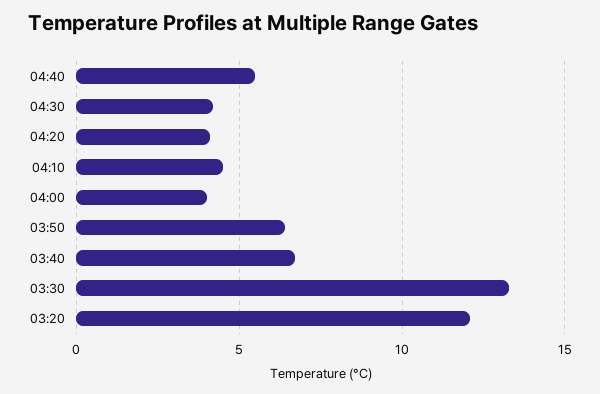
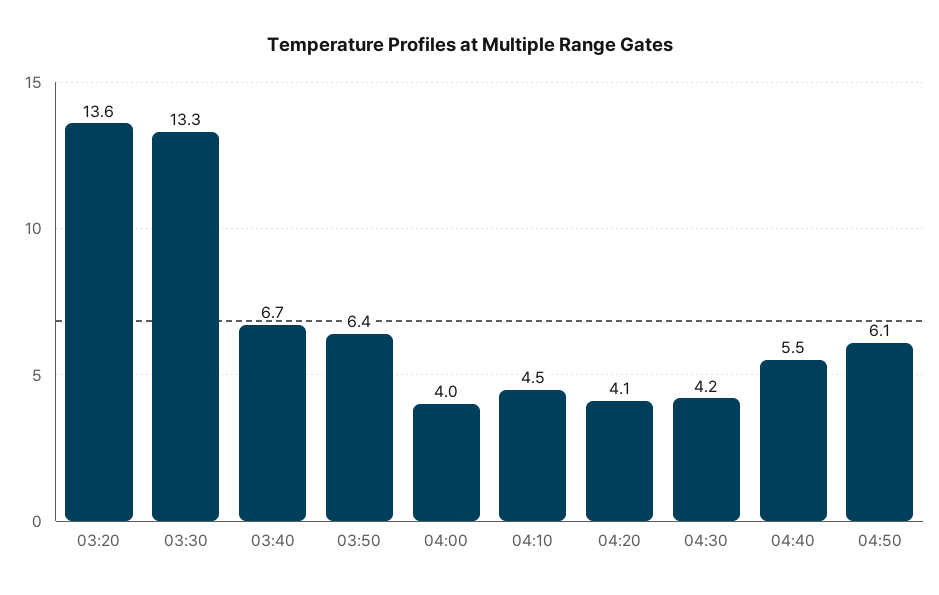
03:20: 12 -> 13.6
04:50: none -> 6.1

